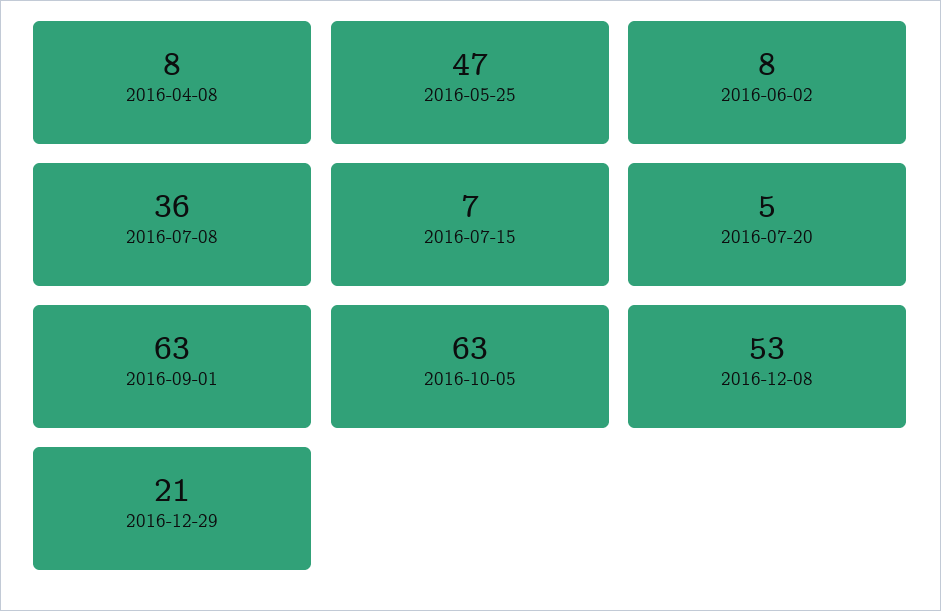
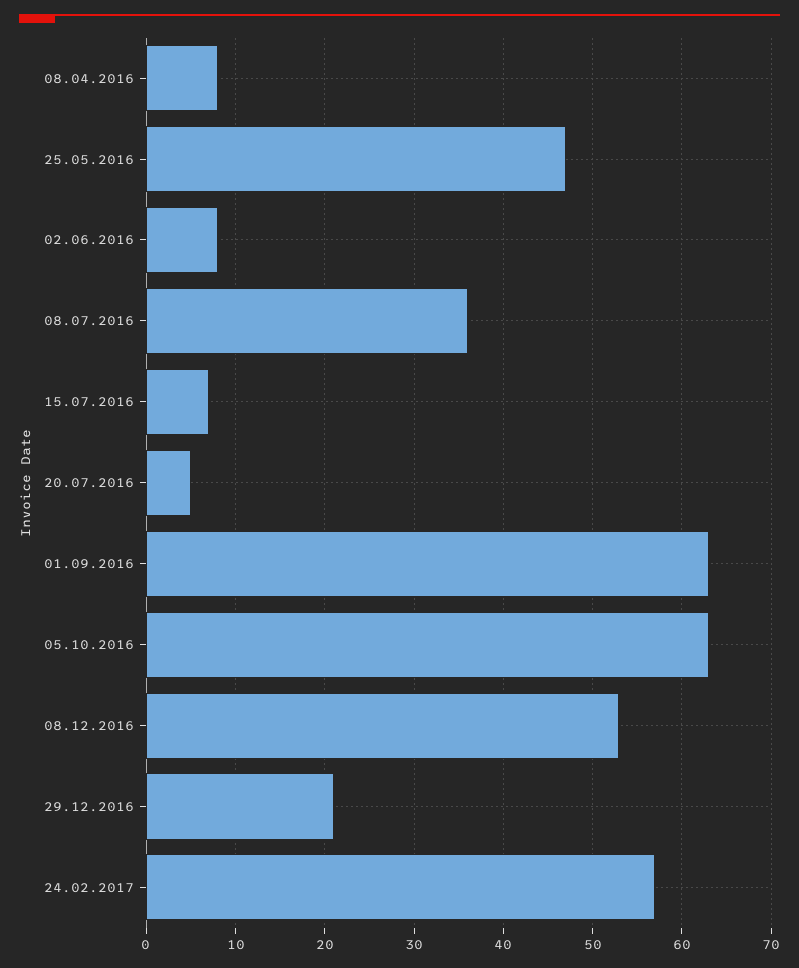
24.02.2017: none -> 57

